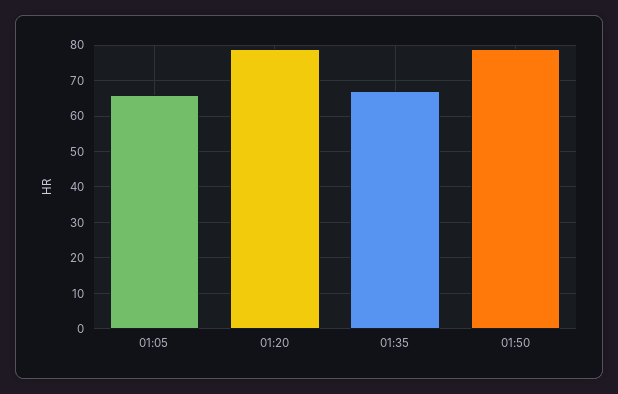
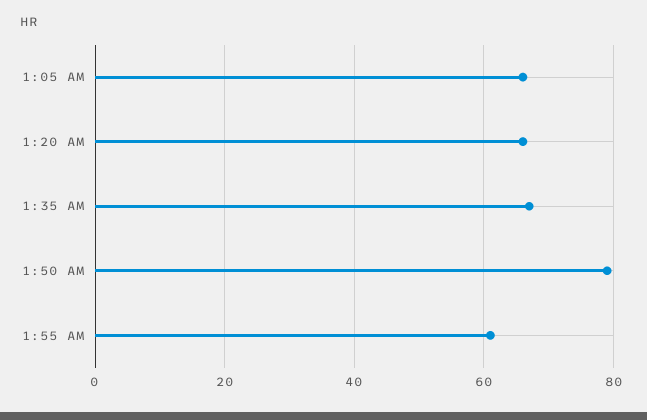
01:20: 80 -> 65
1:55 AM: none -> 60

